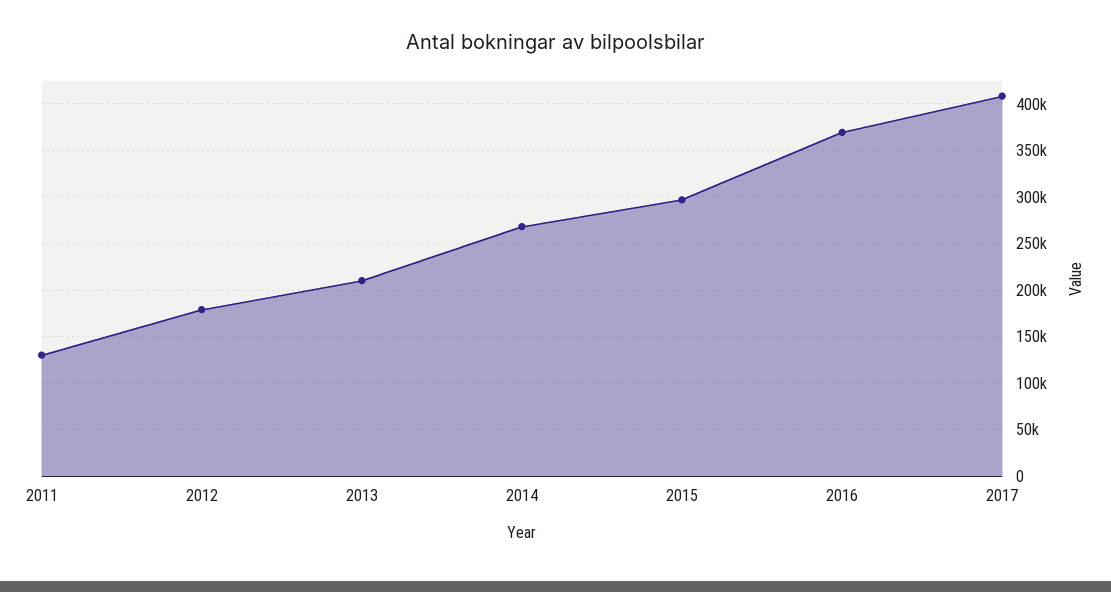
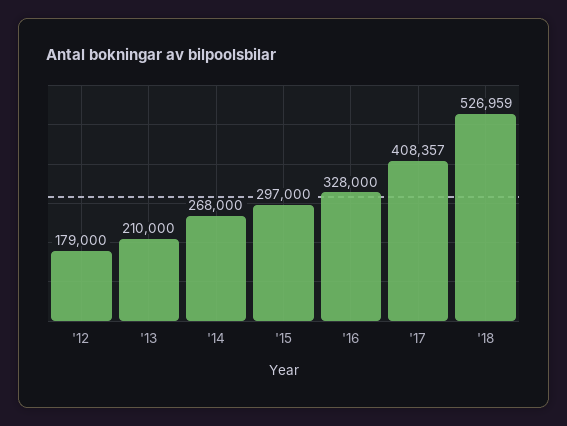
2011: 130000 -> none
2016: 370000 -> 328000
'18: none -> 526959

